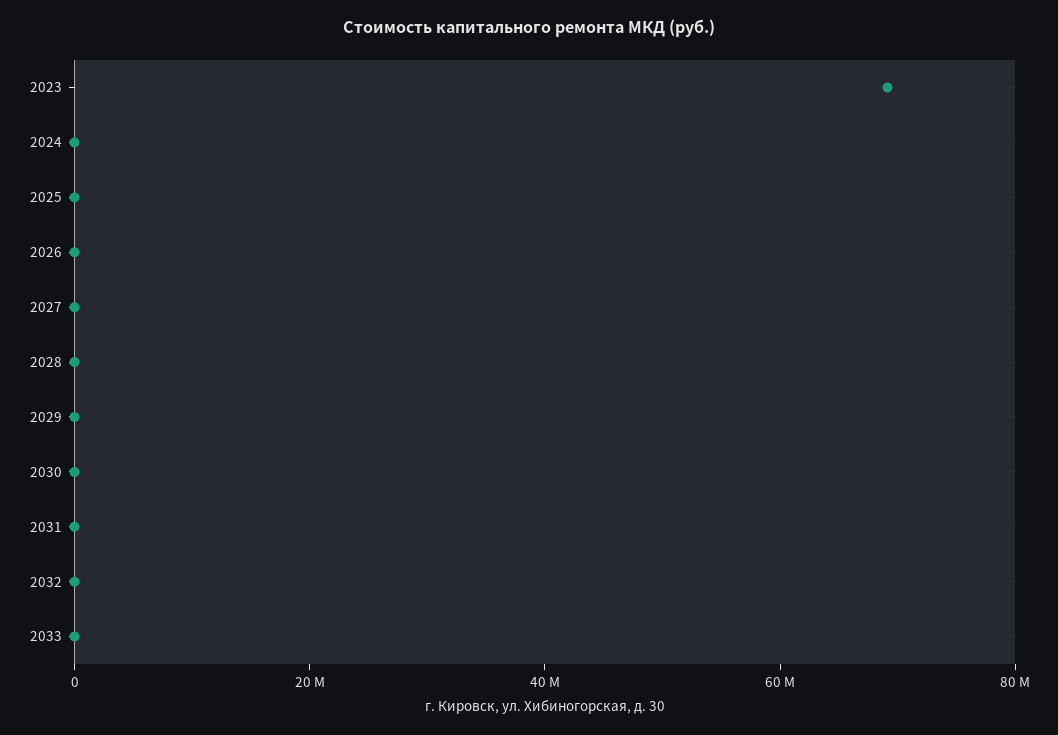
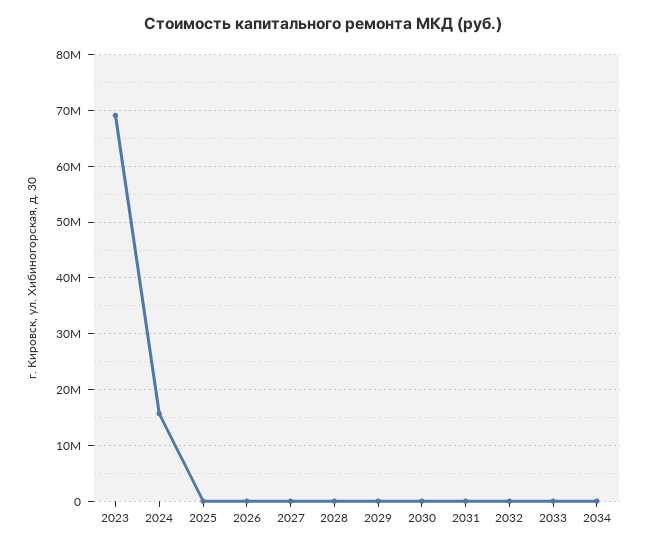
2024: 0 -> 16000000
2034: none -> 0

